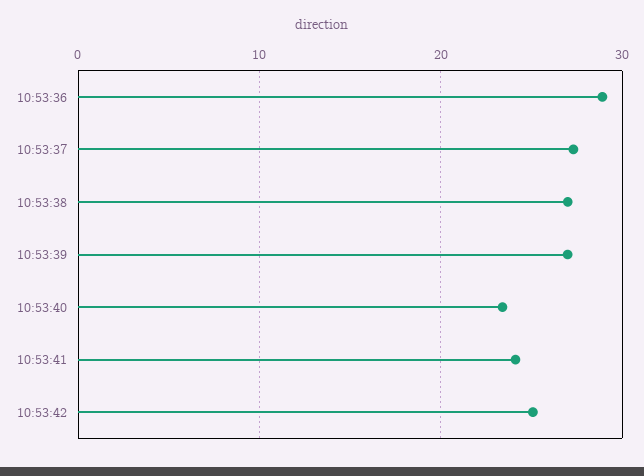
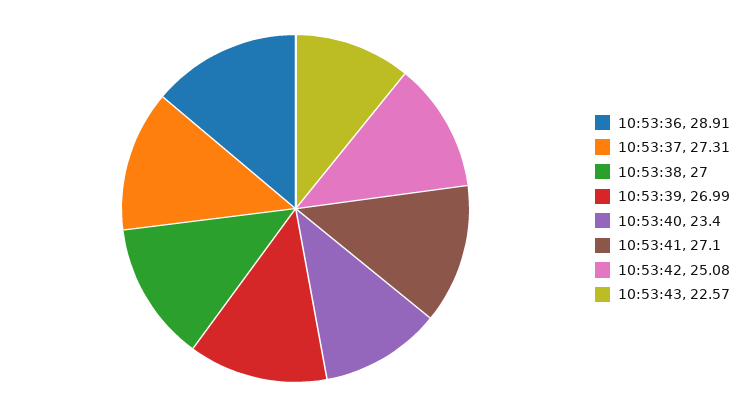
10:53:41: 24 -> 27.1
10:53:43: none -> 22.57

